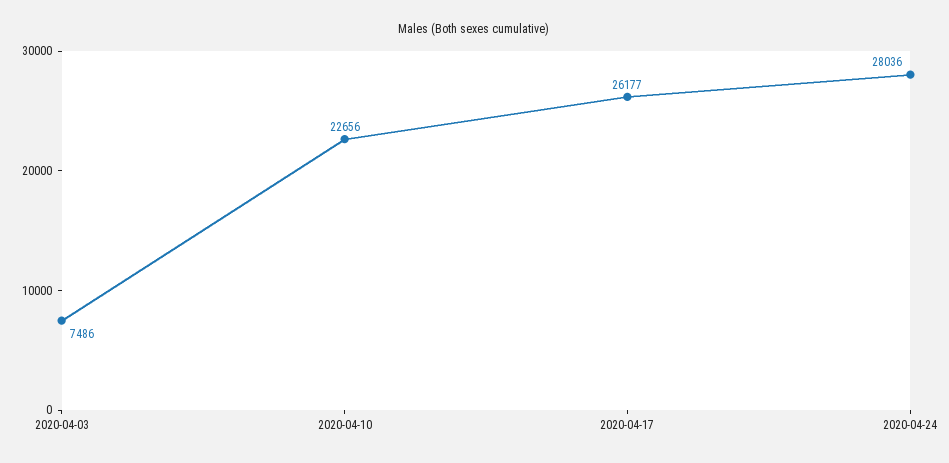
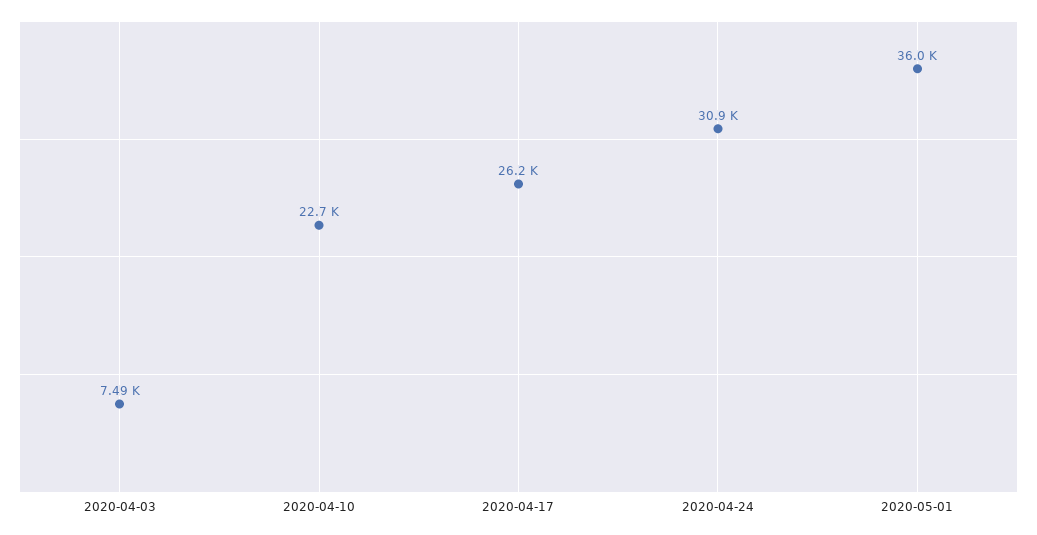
2020-04-24: 28036 -> 30900
2020-05-01: none -> 36000

